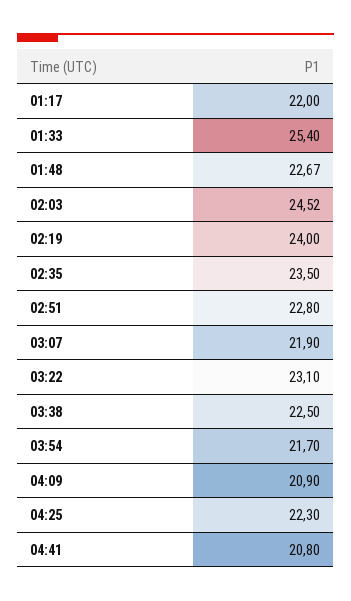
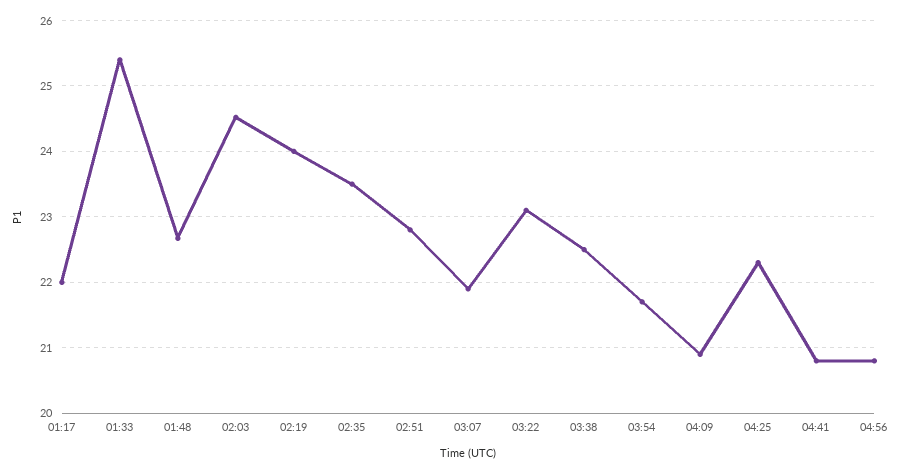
04:56: none -> 20.8

